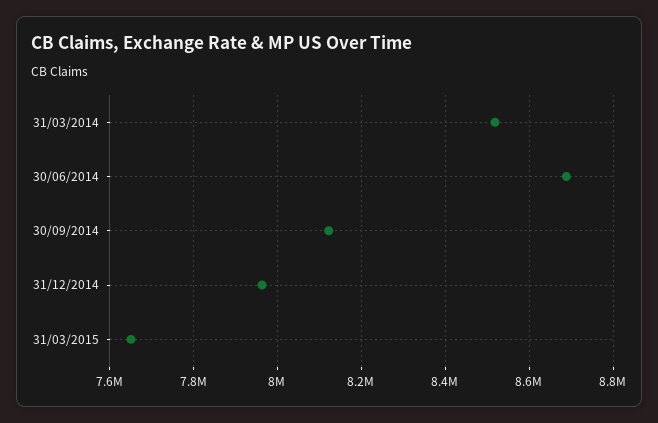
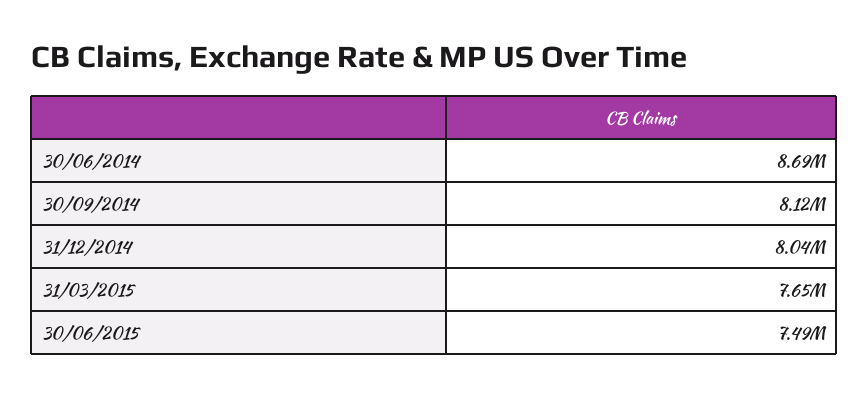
31/03/2014: 8520000 -> none
31/12/2014: 7960000 -> 8040000
30/06/2015: none -> 7490000

